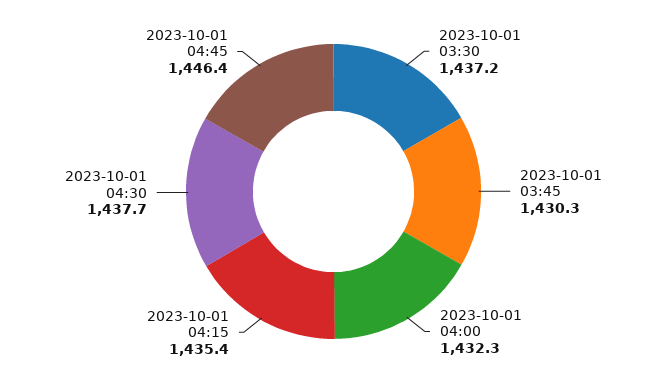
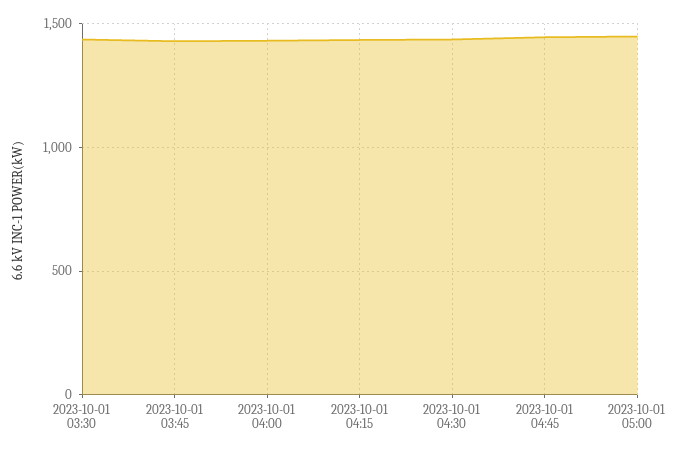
2023-10-01 05:00: none -> 1450

